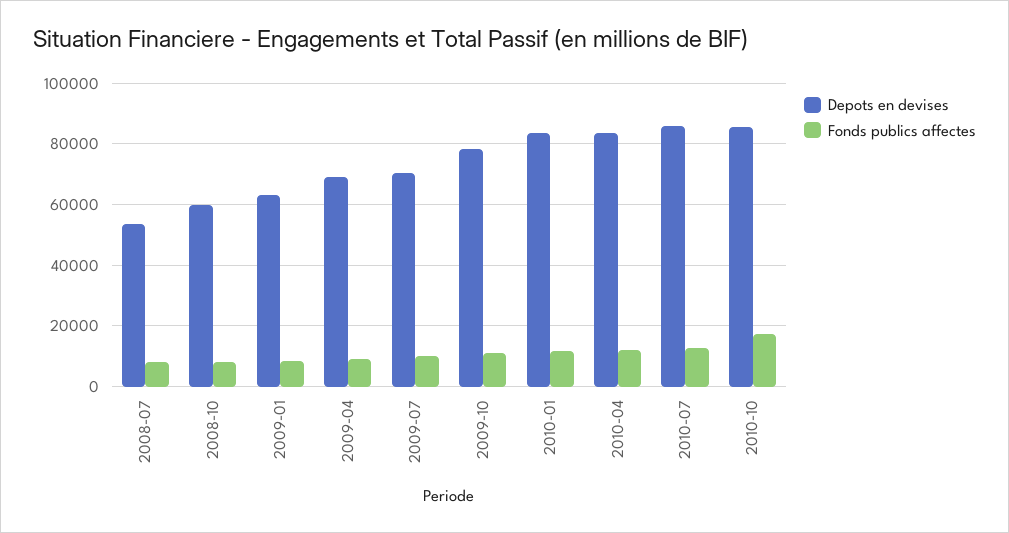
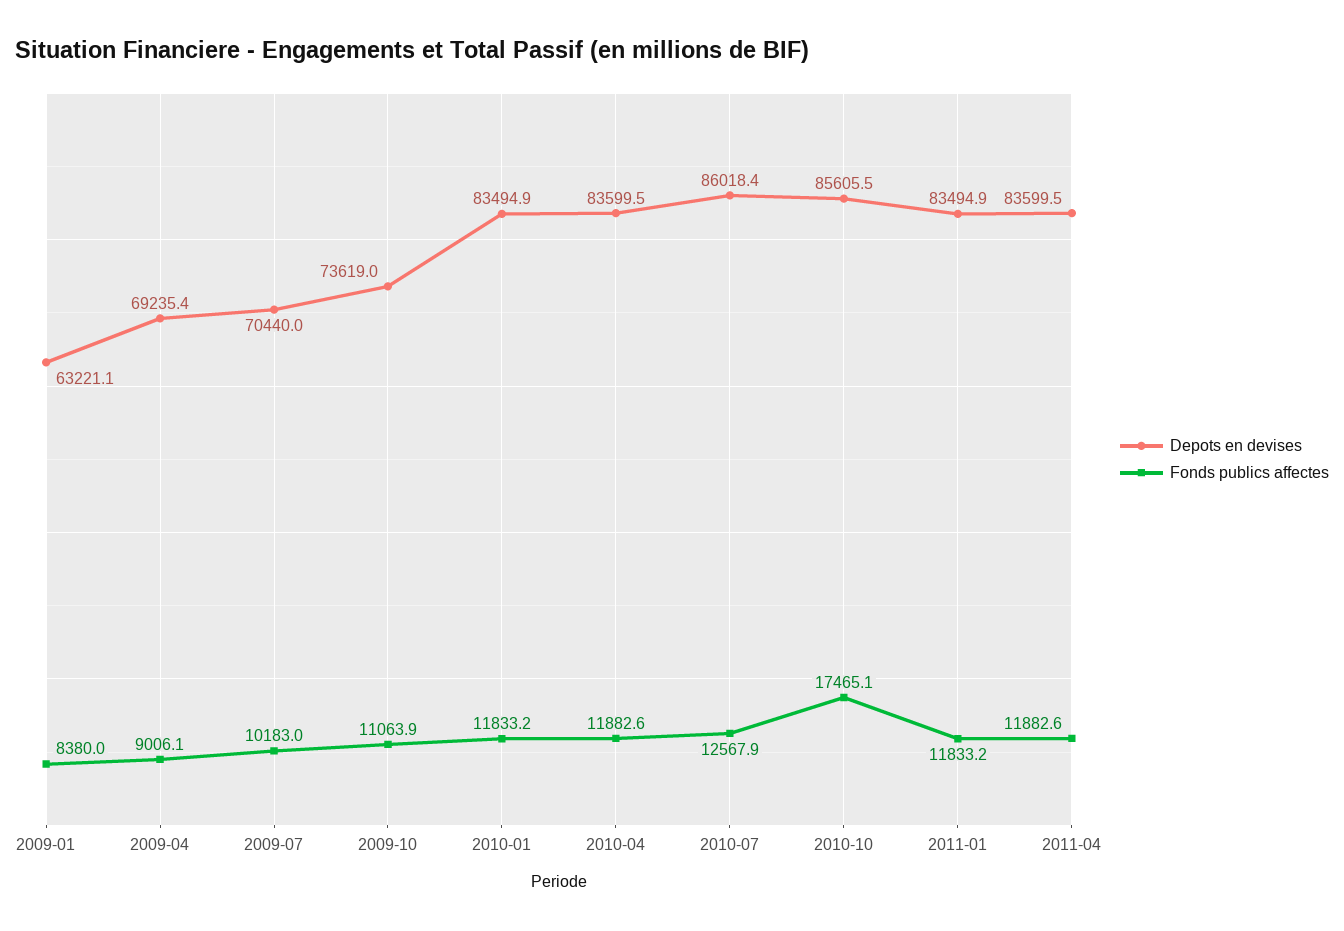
Depots en devises, 2008-07: 54000 -> none
Fonds publics affectes, 2008-07: 8000 -> none
Depots en devises, 2008-10: 60000 -> none
Fonds publics affectes, 2008-10: 8000 -> none
Depots en devises, 2009-10: 78000 -> 73619
Depots en devises, 2011-01: none -> 83494.9
Fonds publics affectes, 2011-01: none -> 11833.2
Depots en devises, 2011-04: none -> 83599.5
Fonds publics affectes, 2011-04: none -> 11882.6

